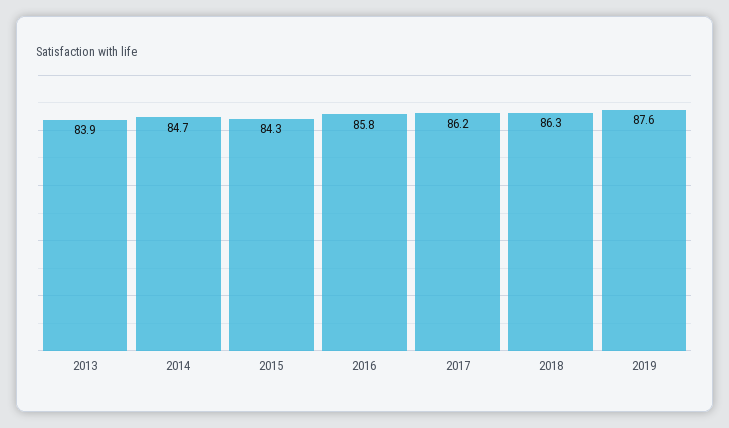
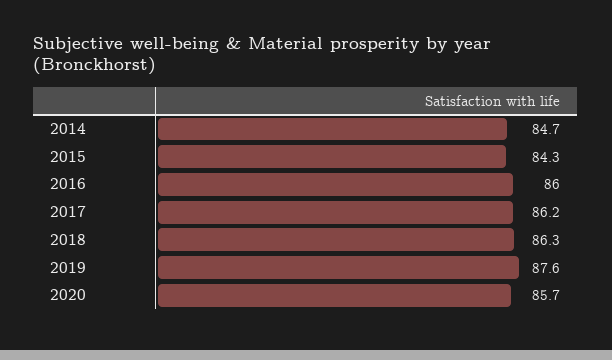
2013: 83.9 -> none
2016: 85.8 -> 86
2020: none -> 85.7

